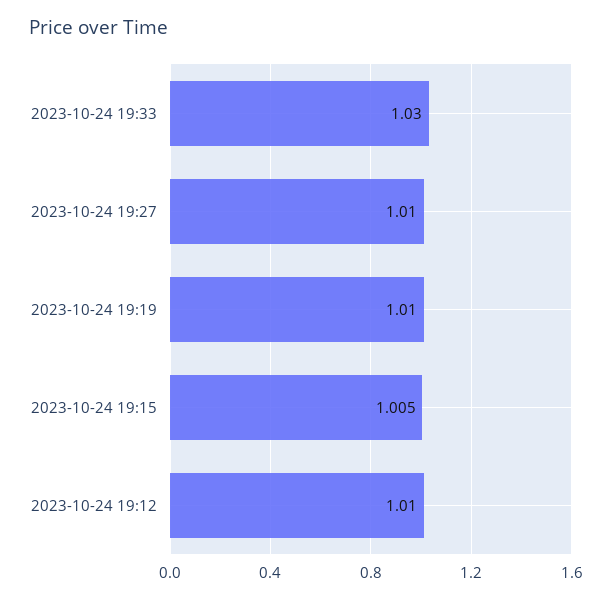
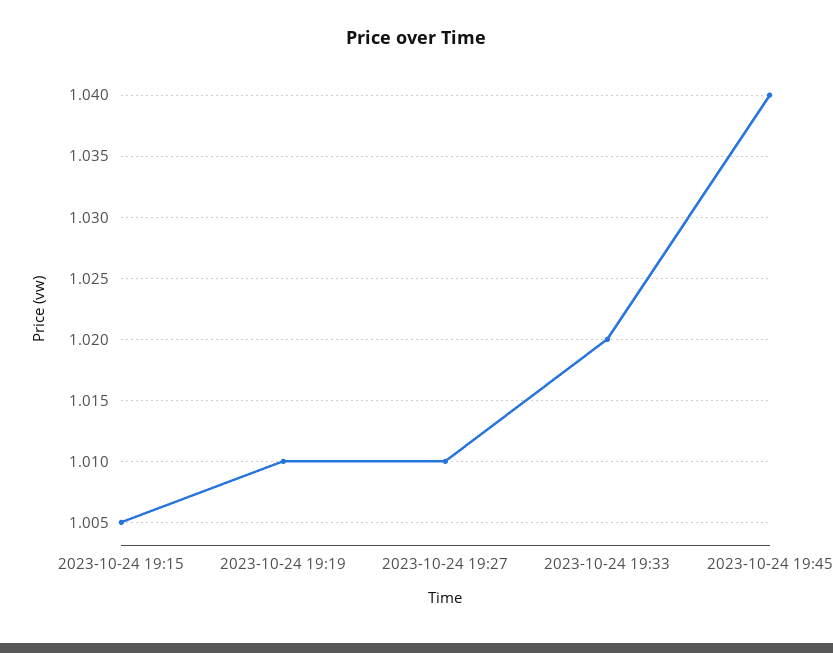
2023-10-24 19:33: 1.03 -> 1.02
2023-10-24 19:12: 1.01 -> none
2023-10-24 19:45: none -> 1.04

